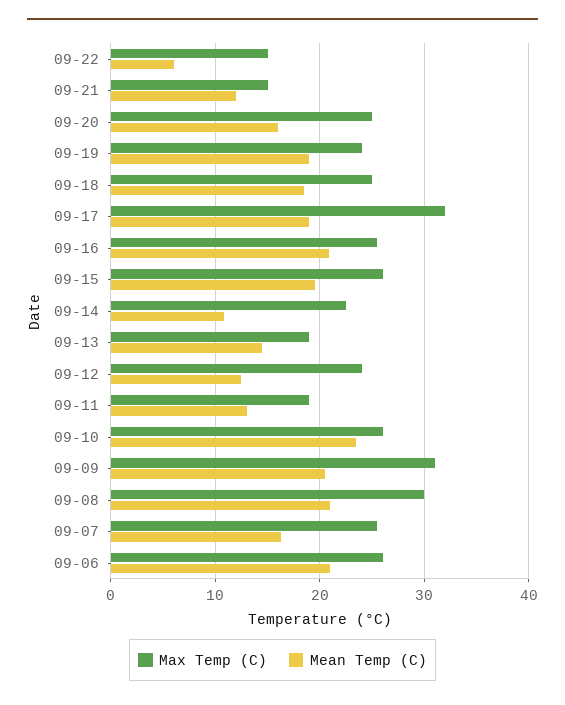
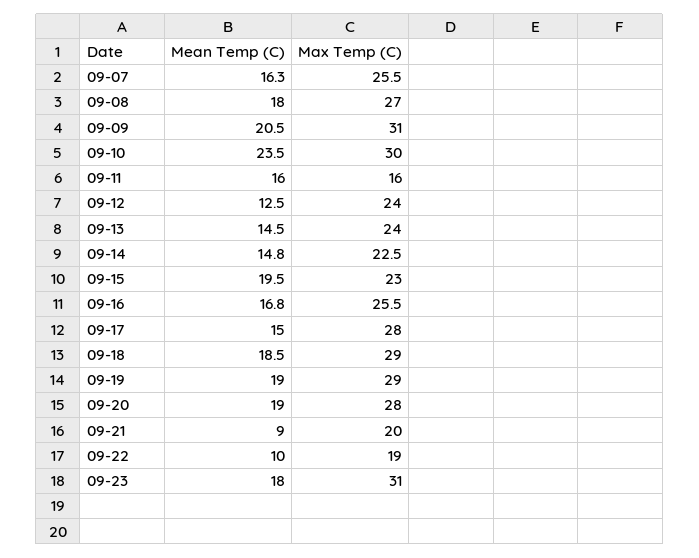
Max Temp (C), 09-22: 15 -> 19
Mean Temp (C), 09-22: 6 -> 10
Max Temp (C), 09-21: 15 -> 20
Mean Temp (C), 09-21: 12 -> 9
Max Temp (C), 09-20: 25 -> 28
Mean Temp (C), 09-20: 16 -> 19
Max Temp (C), 09-19: 24 -> 29
Max Temp (C), 09-18: 25 -> 29
Max Temp (C), 09-17: 32 -> 28
Mean Temp (C), 09-17: 19 -> 15
Mean Temp (C), 09-16: 21 -> 16.8
Max Temp (C), 09-15: 26 -> 23
Mean Temp (C), 09-14: 11 -> 14.8
Max Temp (C), 09-13: 19 -> 24
Max Temp (C), 09-11: 19 -> 16
Mean Temp (C), 09-11: 13 -> 16
Max Temp (C), 09-10: 26 -> 30
Max Temp (C), 09-08: 30 -> 27
Mean Temp (C), 09-08: 21 -> 18
Max Temp (C), 09-06: 26 -> none
Mean Temp (C), 09-06: 21 -> none
Mean Temp (C), 09-23: none -> 18
Max Temp (C), 09-23: none -> 31

